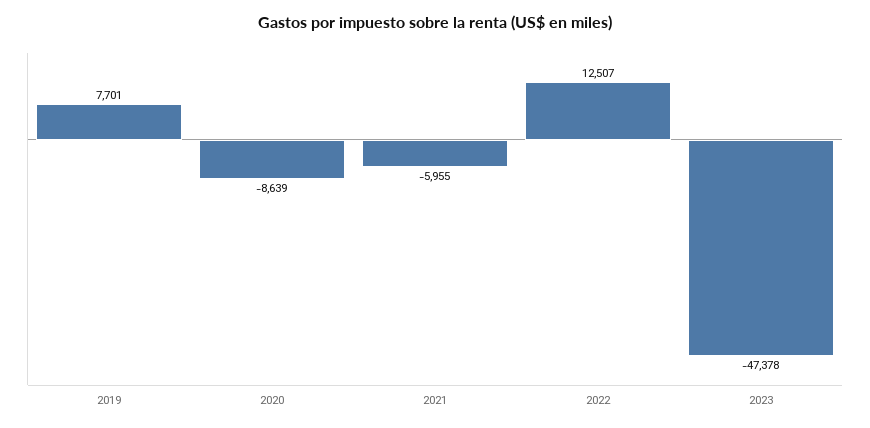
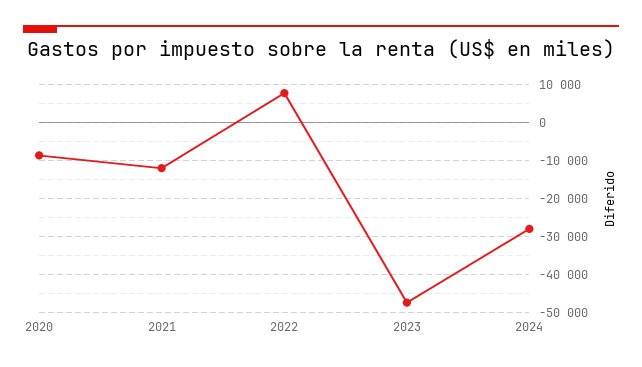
2019: 7701 -> none
2021: -5955 -> -12000
2022: 12507 -> 8000
2024: none -> -28000

